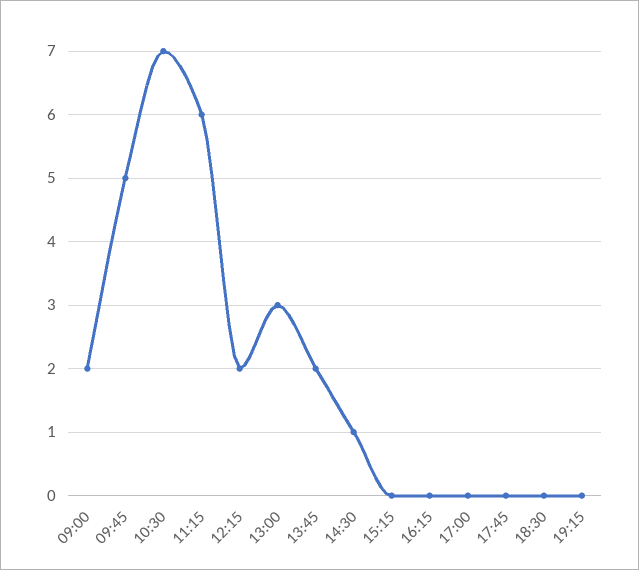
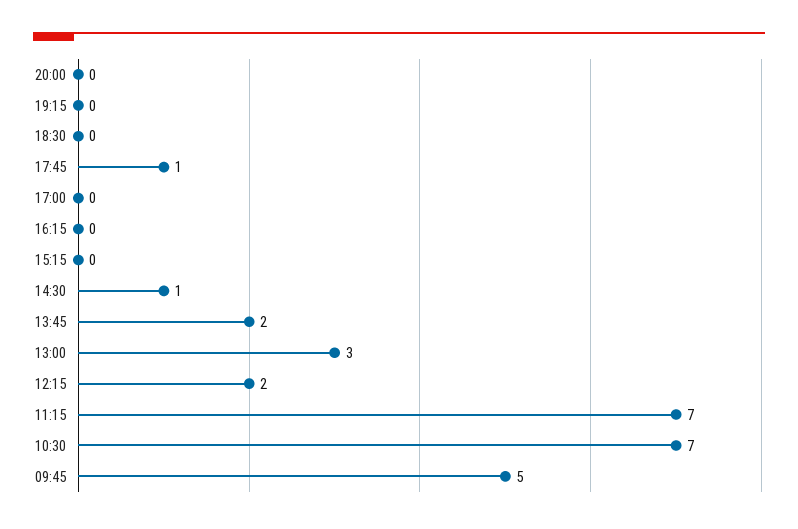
09:00: 2 -> none
11:15: 6 -> 7
17:45: 0 -> 1
20:00: none -> 0

